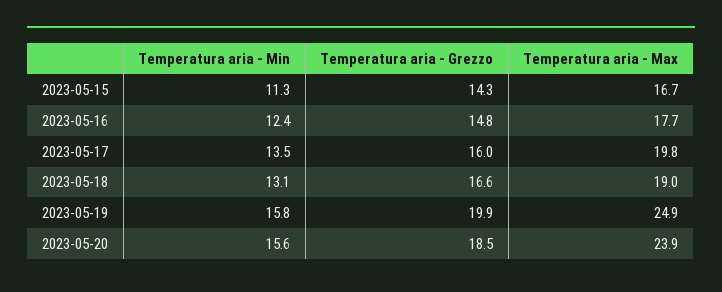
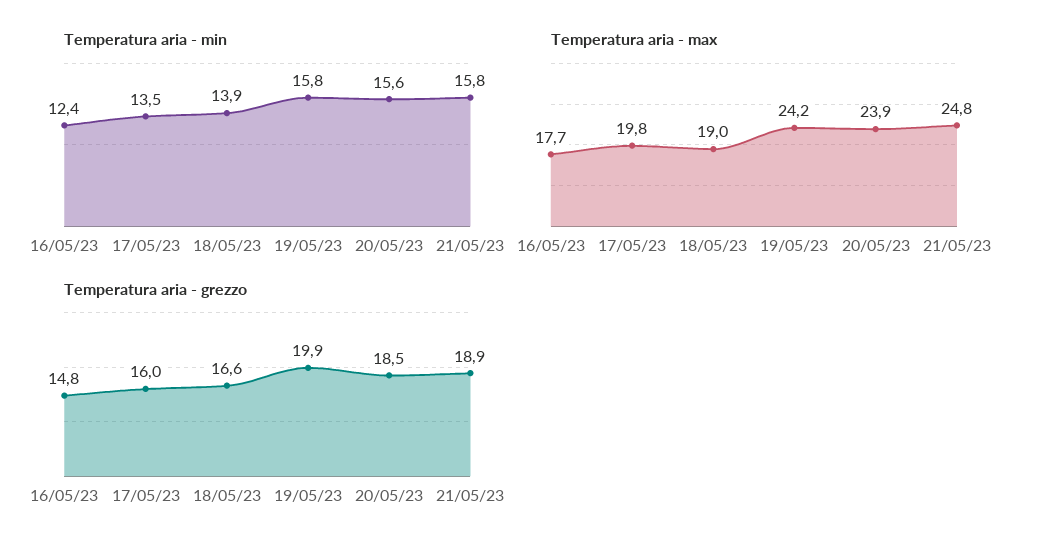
Temperatura aria - Min, 2023-05-15: 11.3 -> none
Temperatura aria - Grezzo, 2023-05-15: 14.3 -> none
Temperatura aria - Max, 2023-05-15: 16.7 -> none
Temperatura aria - Min, 2023-05-18: 13.1 -> 13.9
Temperatura aria - Max, 2023-05-19: 24.9 -> 24.2
Temperatura aria - Min, 21/05/23: none -> 15.8
Temperatura aria - Max, 21/05/23: none -> 24.8
Temperatura aria - Grezzo, 21/05/23: none -> 18.9

